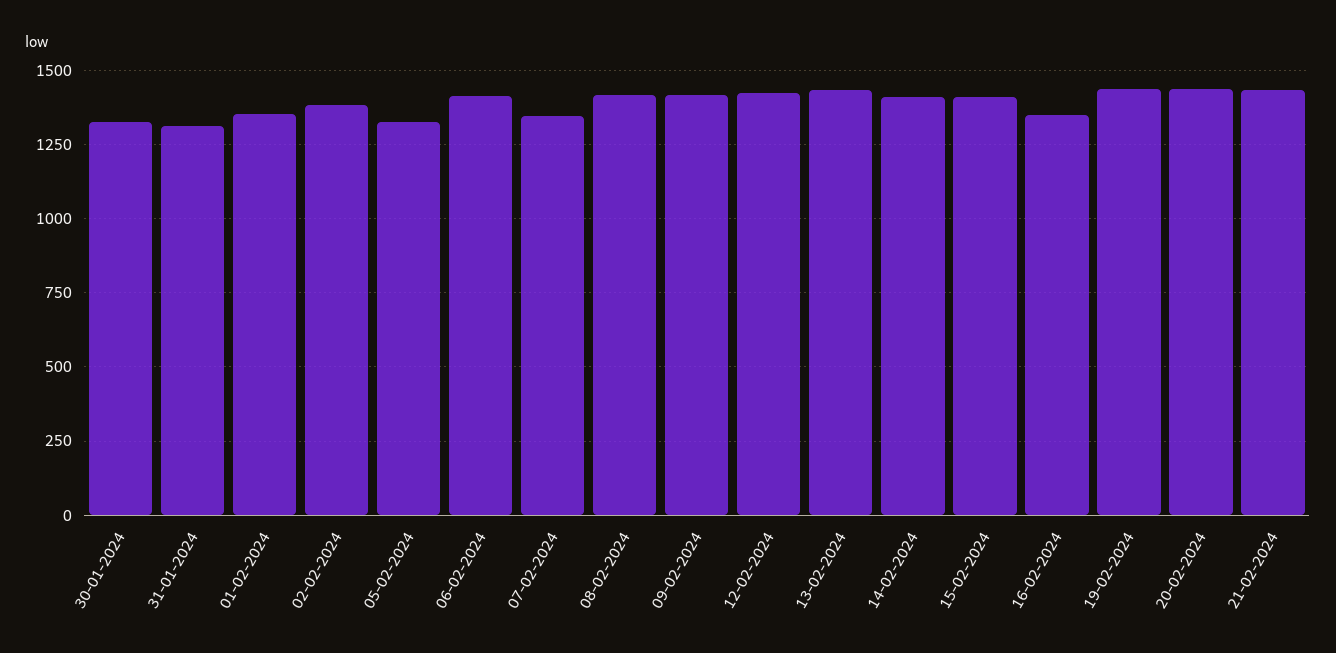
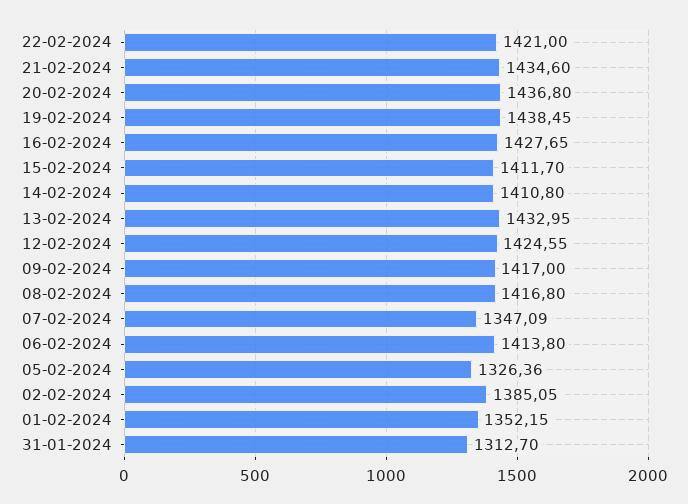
30-01-2024: 1325 -> none
16-02-2024: 1350 -> 1427.65
22-02-2024: none -> 1421

